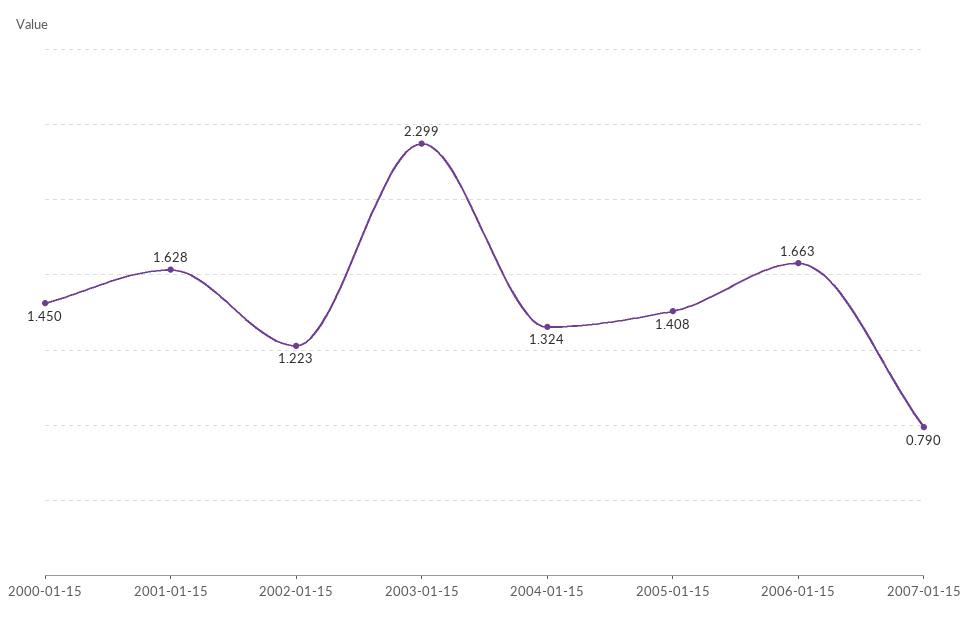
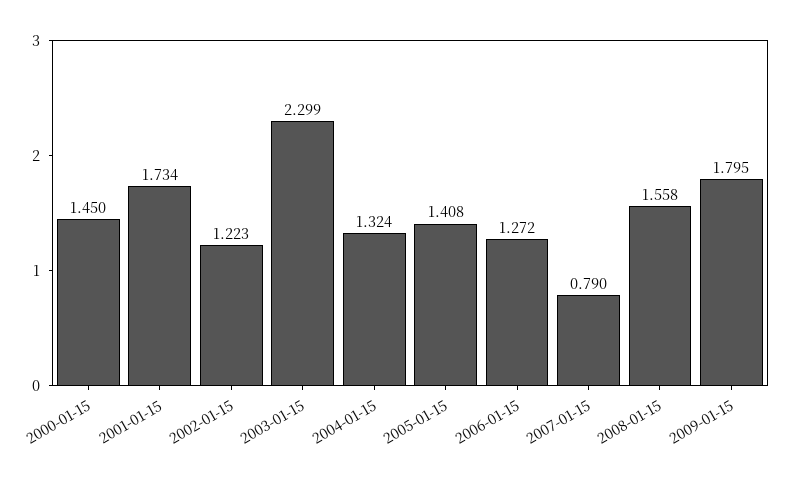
2001-01-15: 1.628 -> 1.734
2006-01-15: 1.663 -> 1.272
2008-01-15: none -> 1.558
2009-01-15: none -> 1.795

